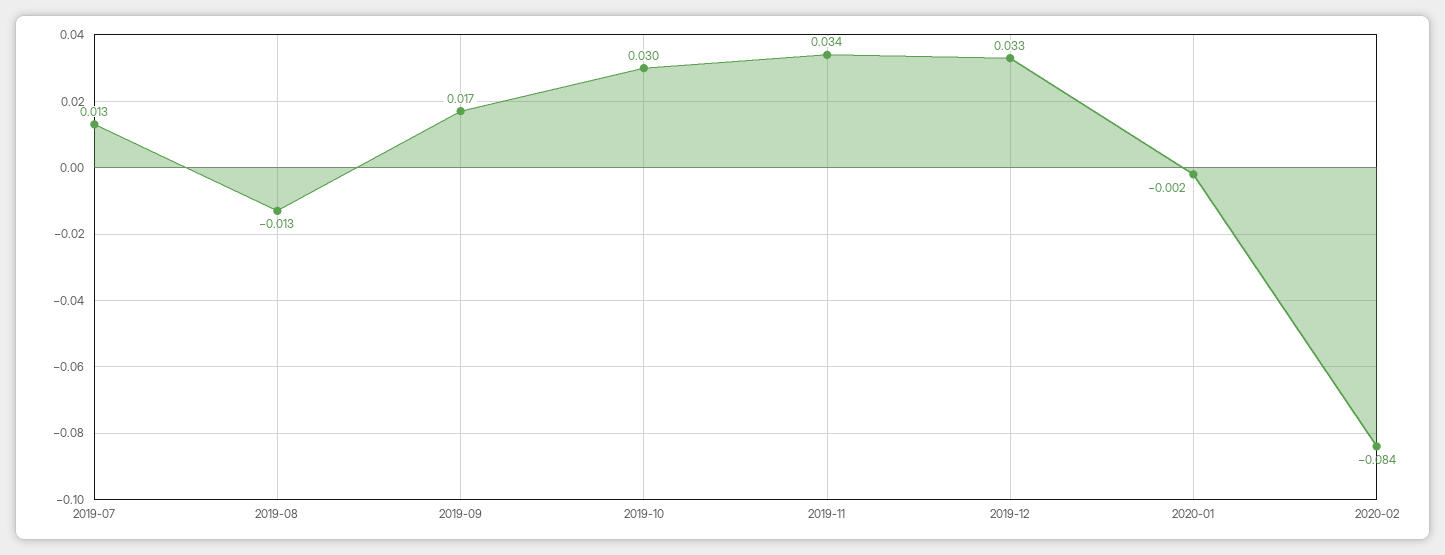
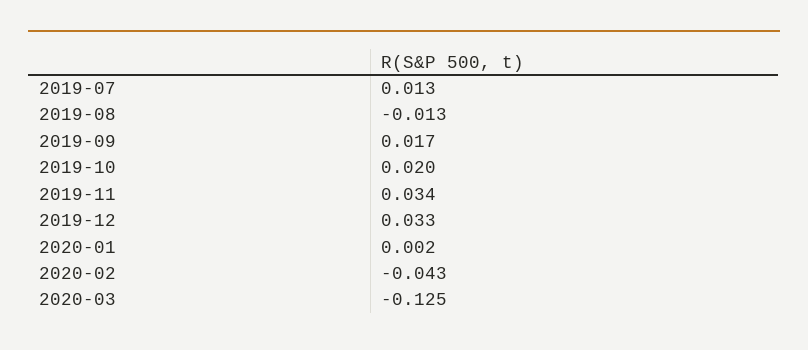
2019-10: 0.03 -> 0.02
2020-01: -0.002 -> 0.002
2020-02: -0.084 -> -0.043
2020-03: none -> -0.125

